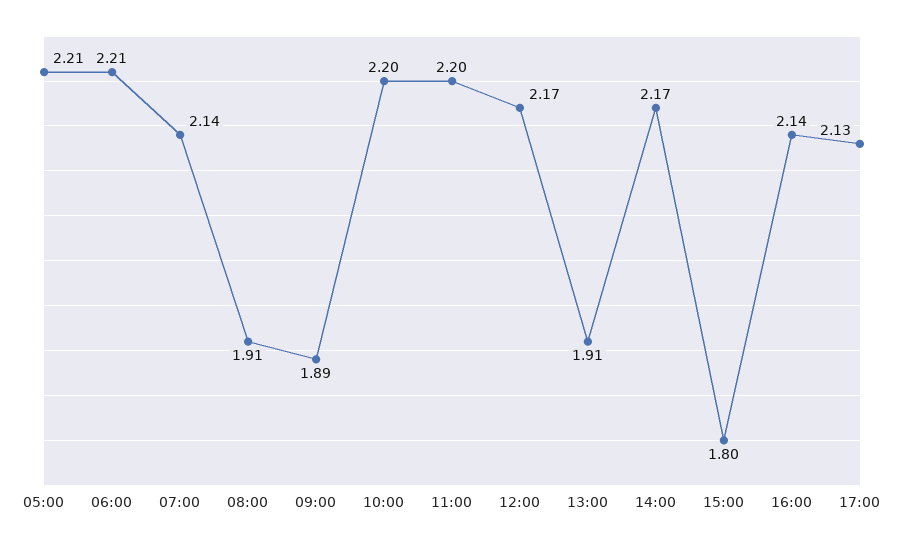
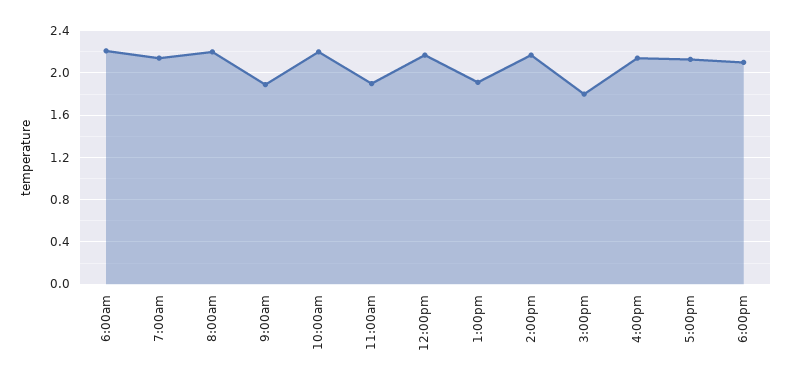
05:00: 2.21 -> none
08:00: 1.91 -> 2.2
11:00: 2.2 -> 1.9
6:00pm: none -> 2.1

